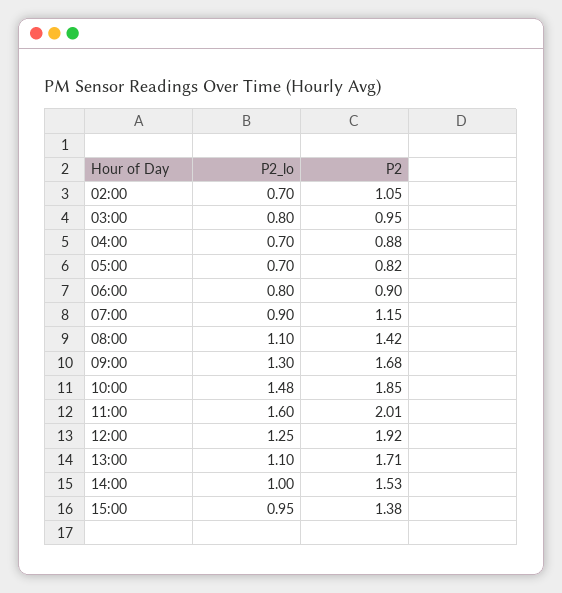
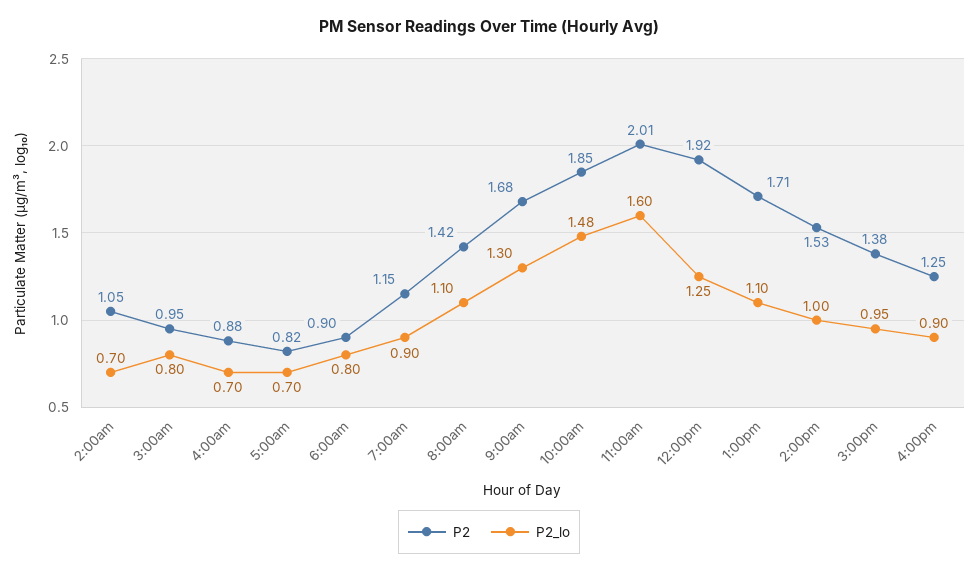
P2, 4:00pm: none -> 1.25
P2_lo, 4:00pm: none -> 0.9

